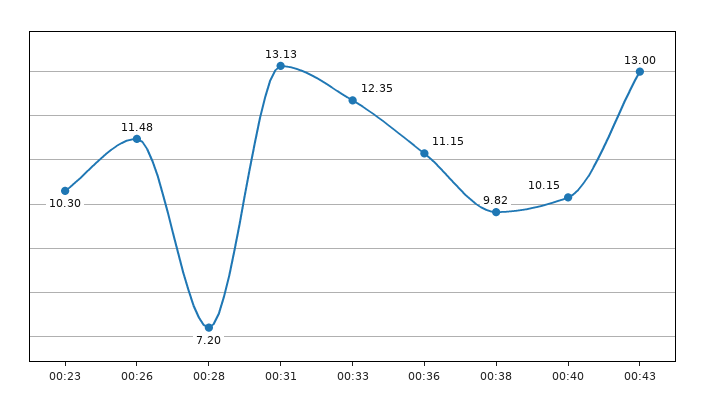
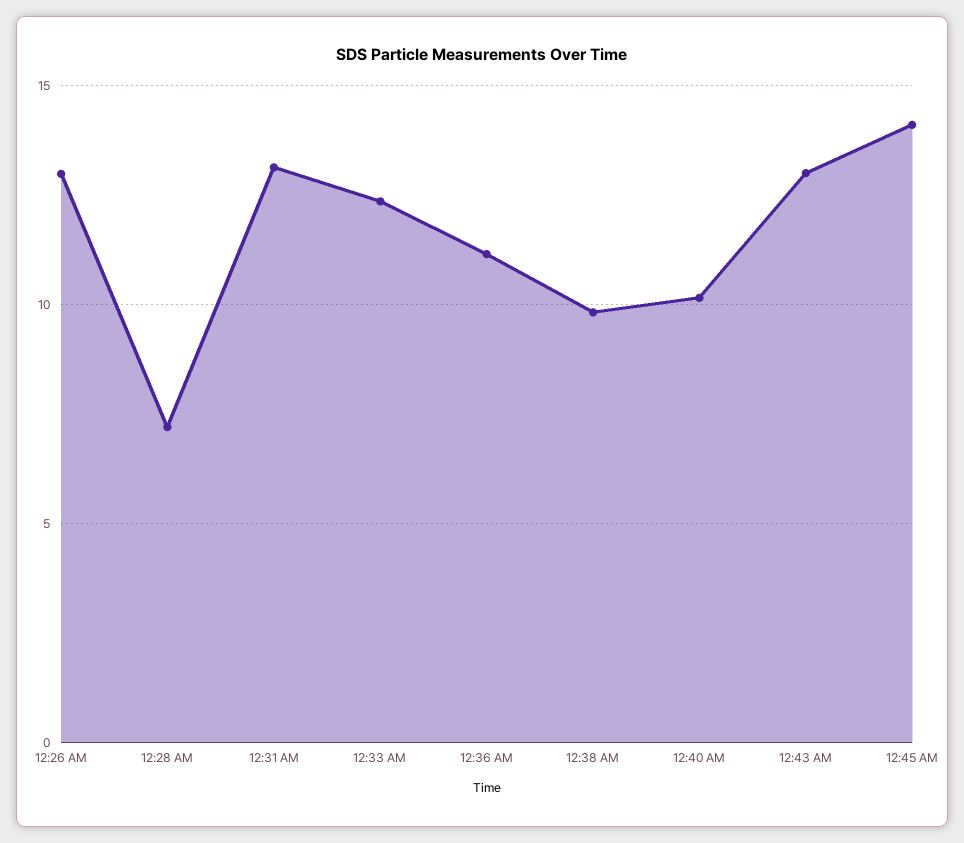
00:23: 10.3 -> none
00:26: 11.48 -> 13
12:45 AM: none -> 14

